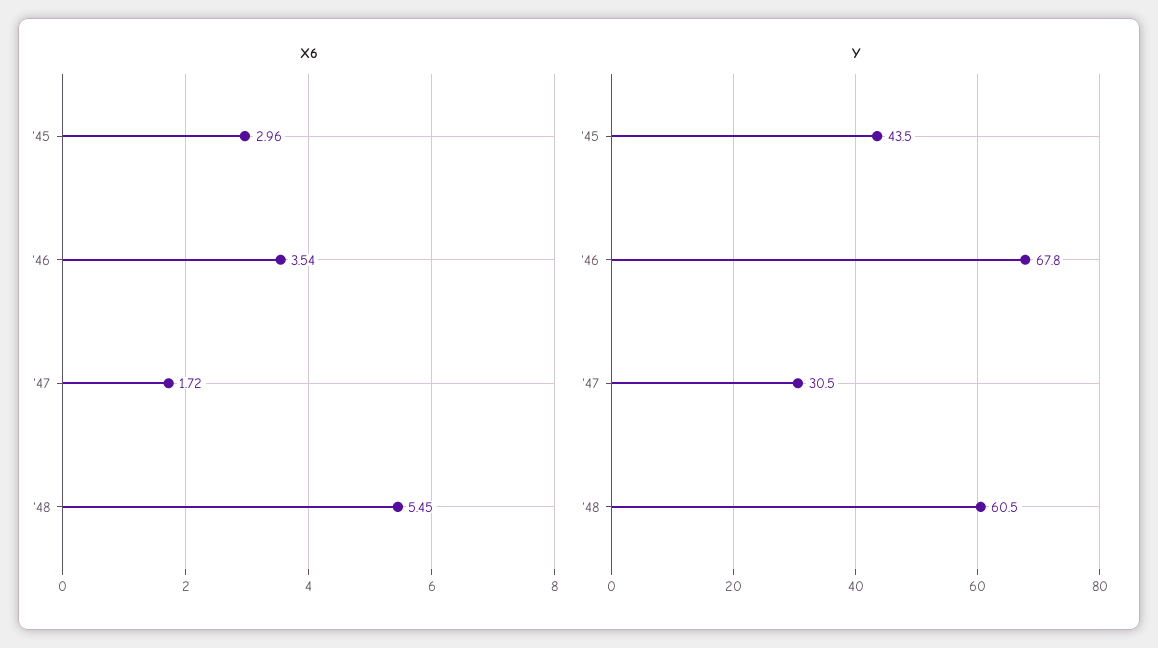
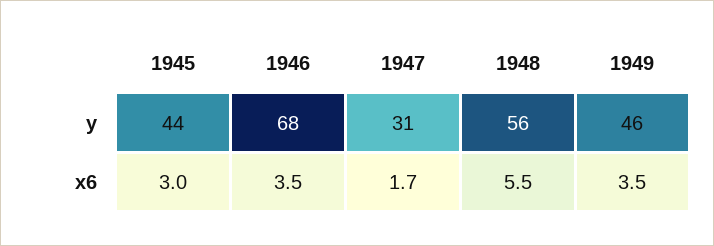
Y, '48: 60.5 -> 56
Y, 1949: none -> 46
X6, 1949: none -> 3.5

